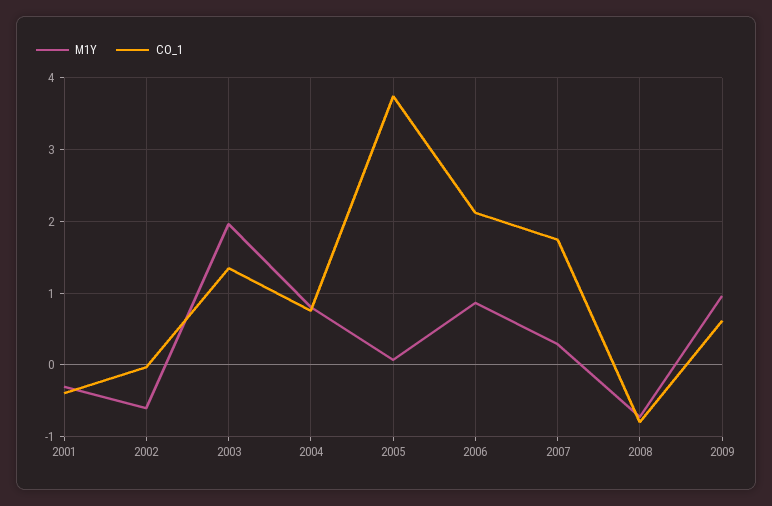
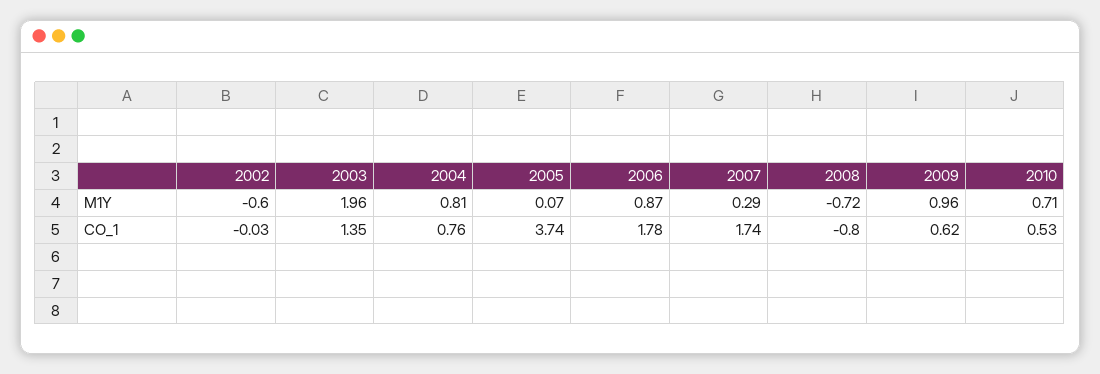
M1Y, 2001: -0.3 -> none
CO_1, 2001: -0.4 -> none
CO_1, 2006: 2.1 -> 1.78
M1Y, 2010: none -> 0.71
CO_1, 2010: none -> 0.53

